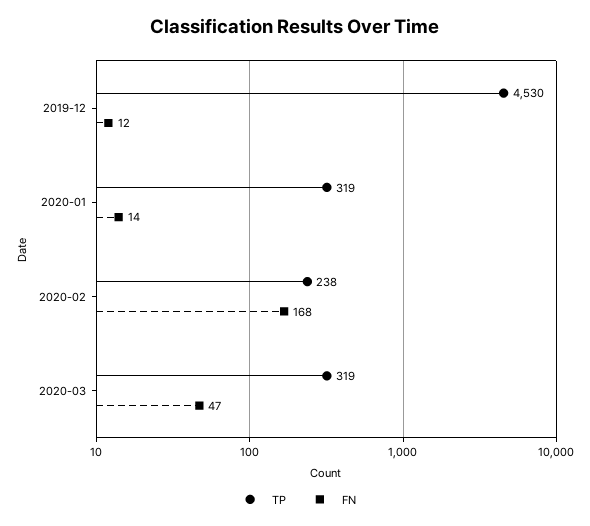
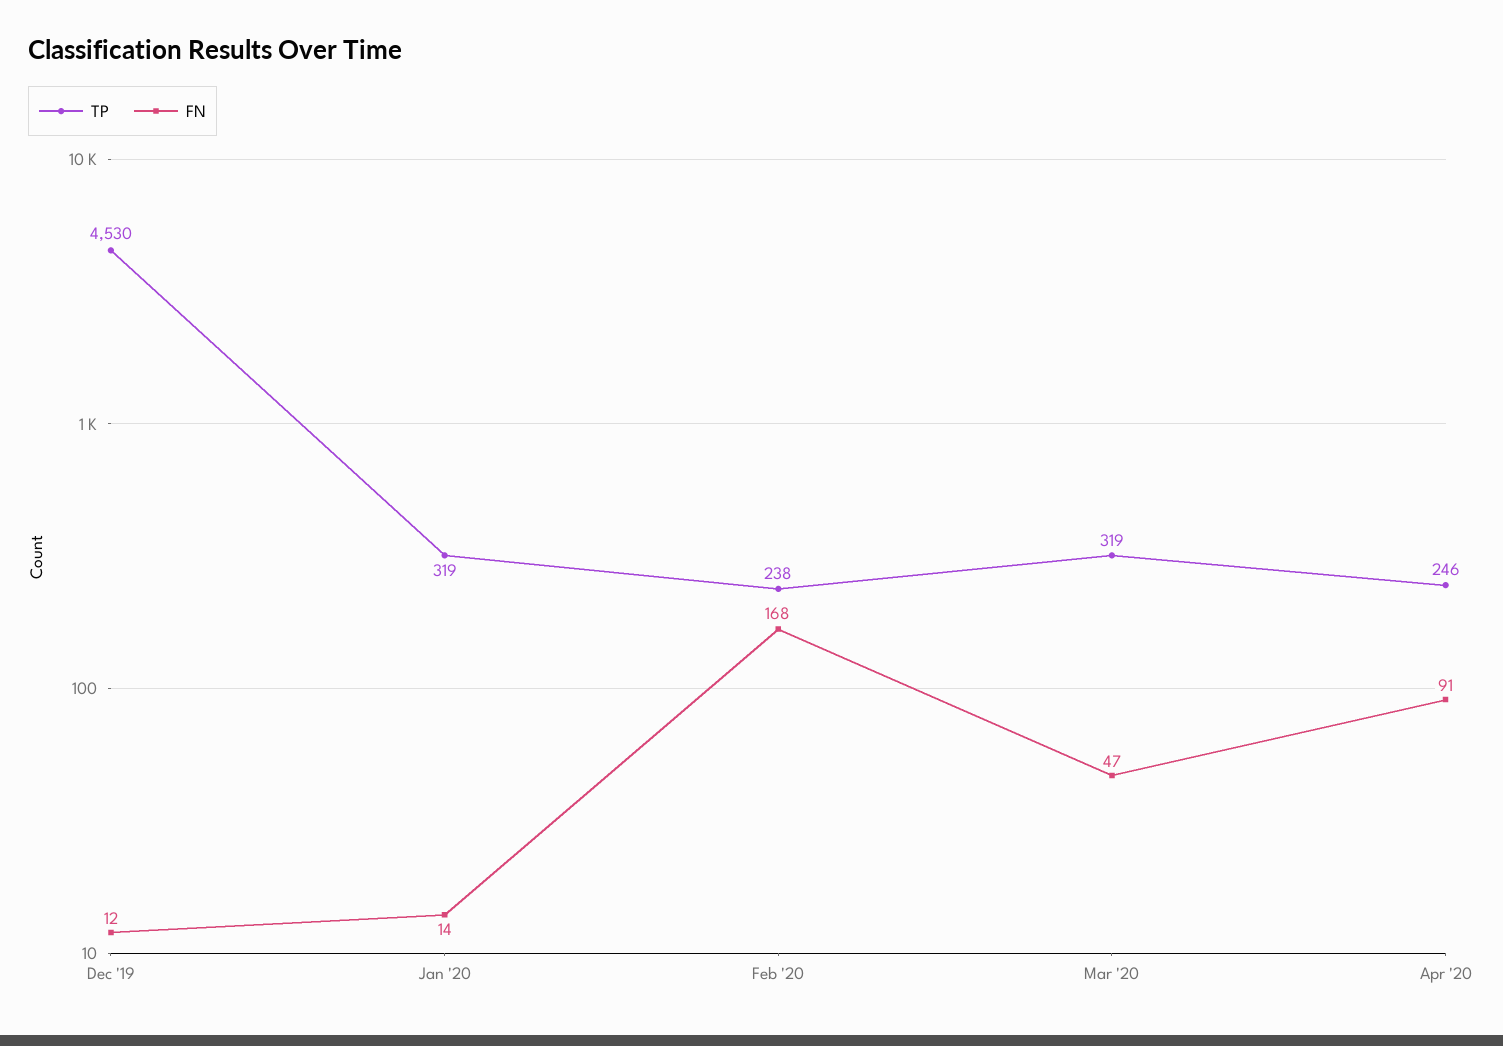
TP, Apr '20: none -> 246
FN, Apr '20: none -> 91

